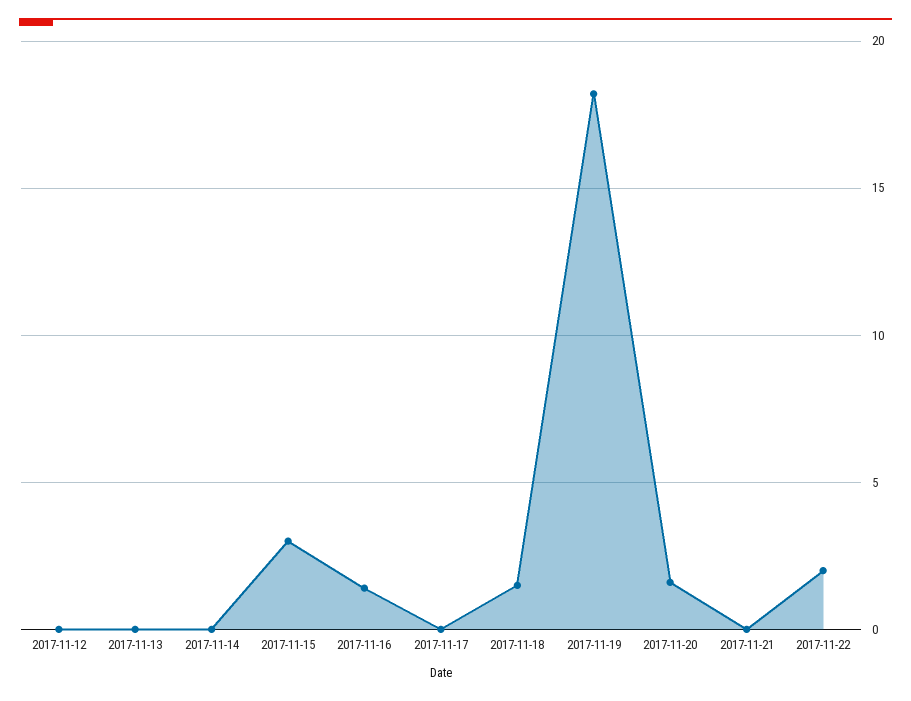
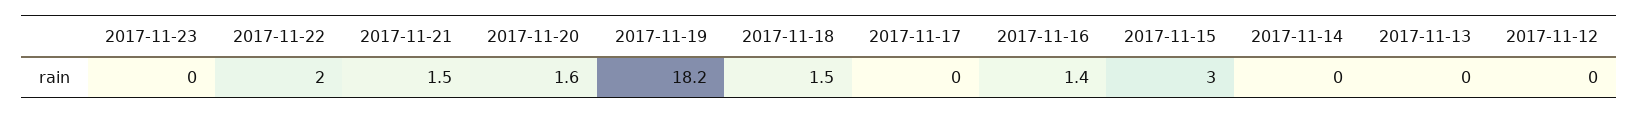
2017-11-21: 0 -> 1.5
2017-11-23: none -> 0

